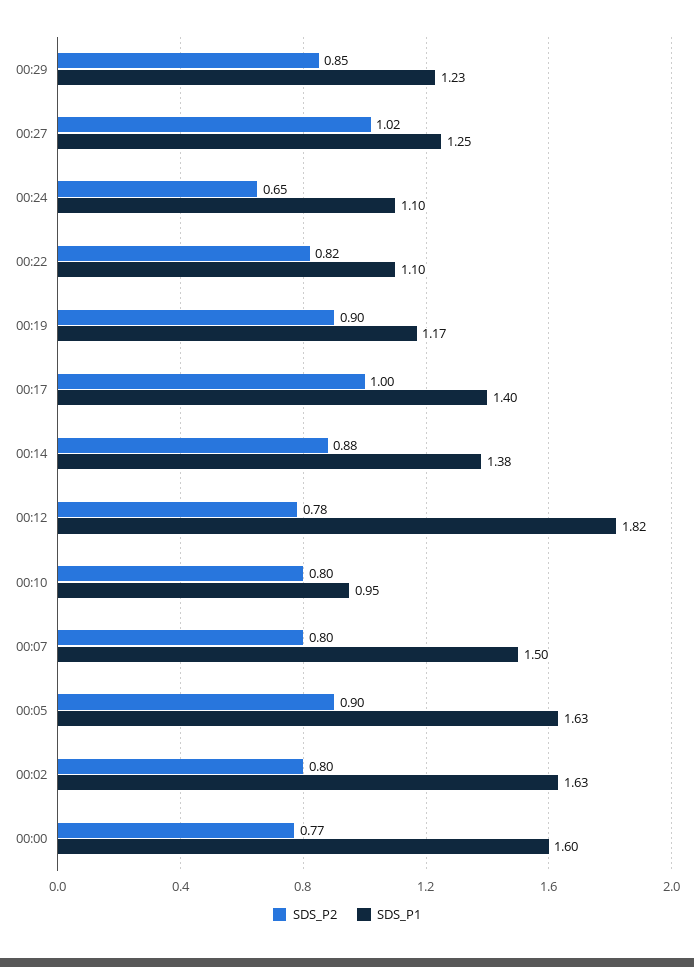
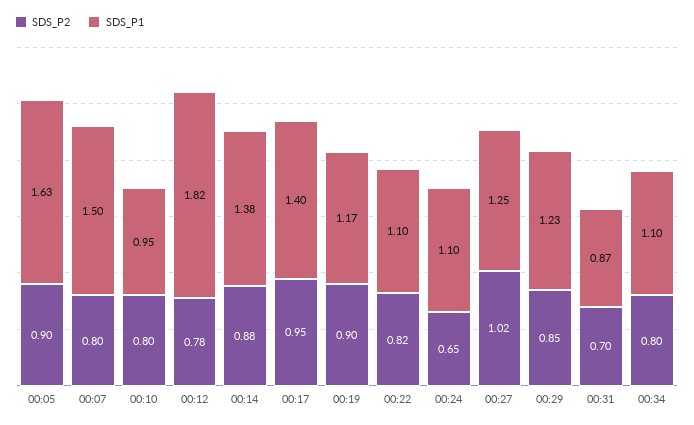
SDS_P2, 00:17: 1 -> 0.95
SDS_P2, 00:02: 0.8 -> none
SDS_P1, 00:02: 1.63 -> none
SDS_P2, 00:00: 0.77 -> none
SDS_P1, 00:00: 1.6 -> none
SDS_P2, 00:31: none -> 0.7
SDS_P1, 00:31: none -> 0.87
SDS_P2, 00:34: none -> 0.8
SDS_P1, 00:34: none -> 1.1

